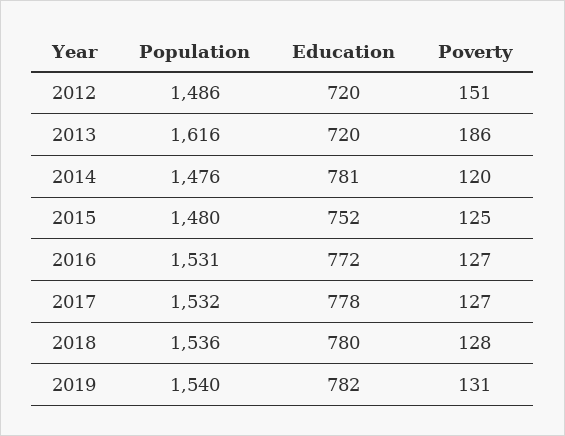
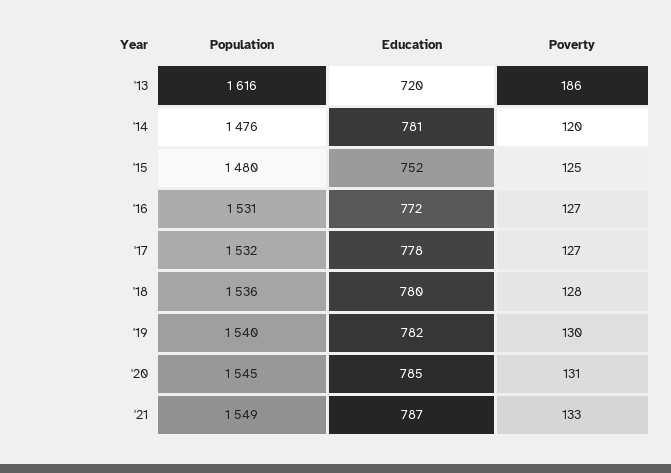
Population, 2012: 1486 -> none
Education, 2012: 720 -> none
Poverty, 2012: 151 -> none
Poverty, 2019: 131 -> 130
Population, '20: none -> 1545
Education, '20: none -> 785
Poverty, '20: none -> 131
Population, '21: none -> 1549
Education, '21: none -> 787
Poverty, '21: none -> 133

